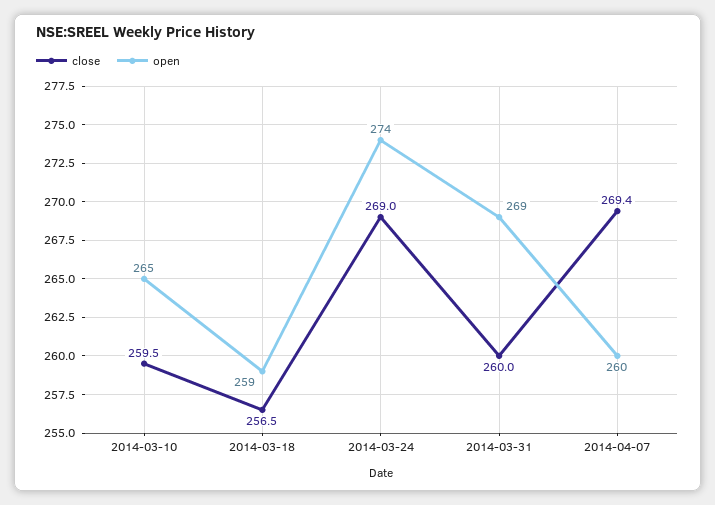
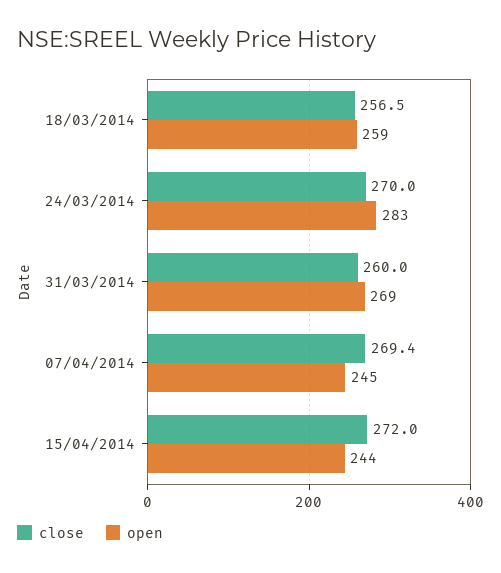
close, 2014-03-10: 259.5 -> none
open, 2014-03-10: 265 -> none
close, 2014-03-24: 269 -> 270
open, 2014-03-24: 274 -> 283
open, 2014-04-07: 260 -> 245
close, 15/04/2014: none -> 272
open, 15/04/2014: none -> 244

